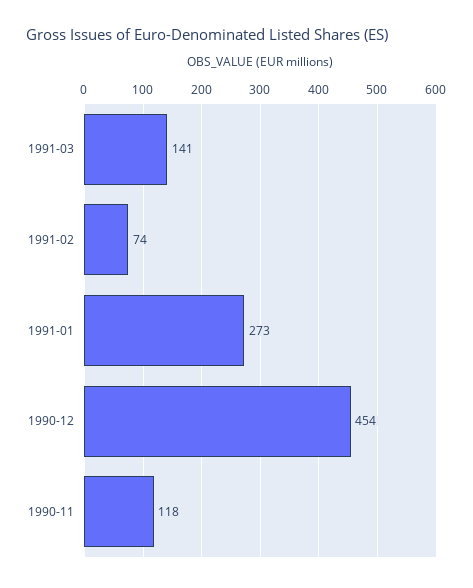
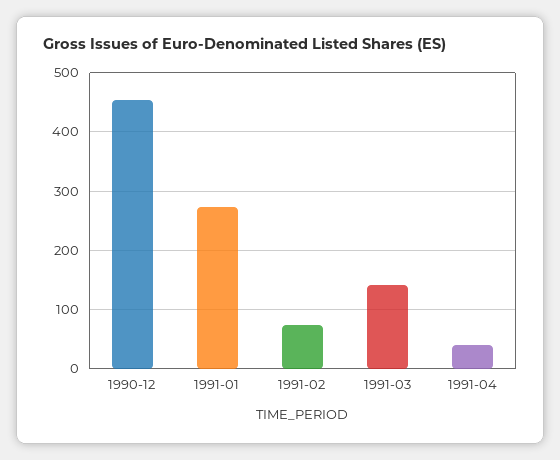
1990-11: 118 -> none
1991-04: none -> 40

